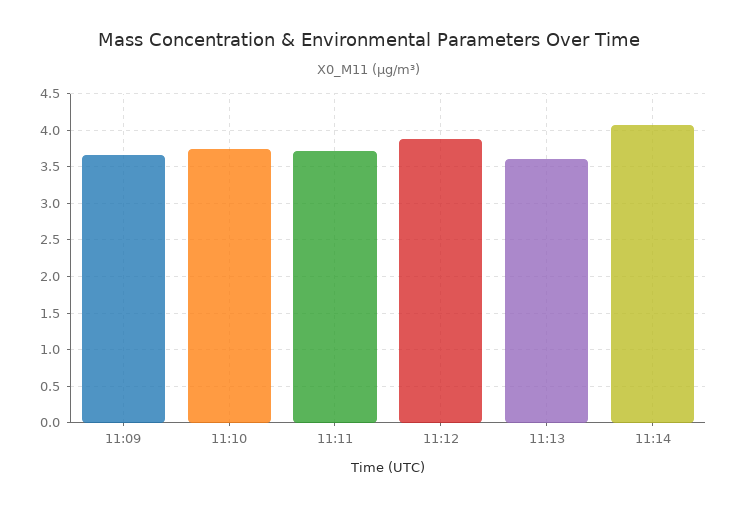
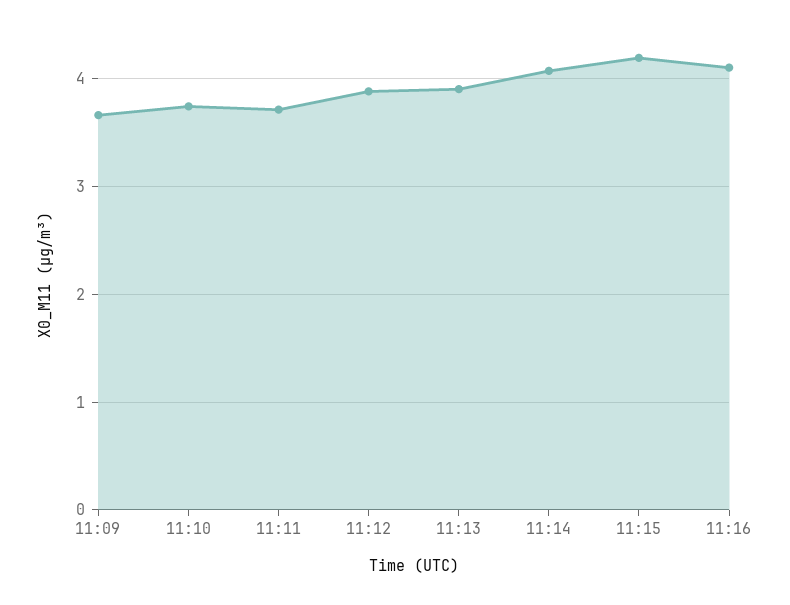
11:13: 3.6 -> 3.9
11:15: none -> 4.2
11:16: none -> 4.1

